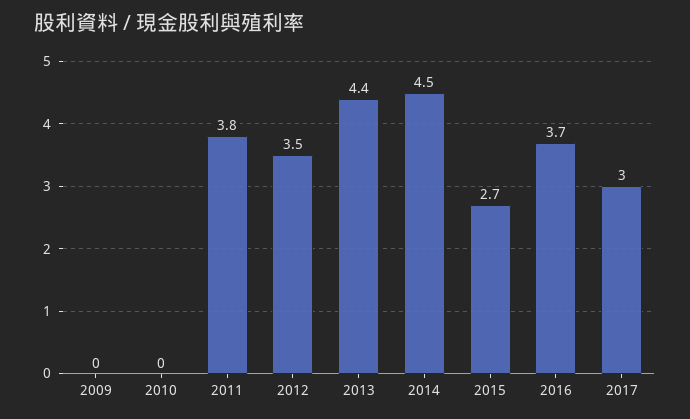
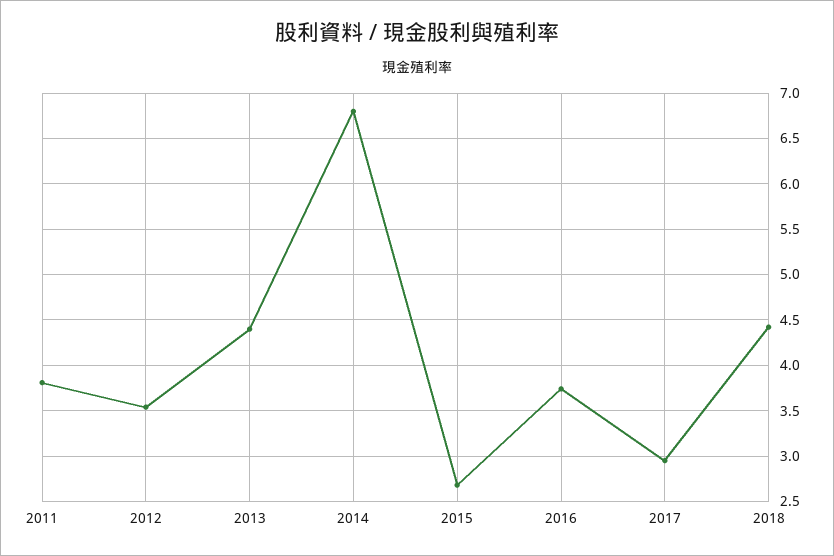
2009: 0 -> none
2010: 0 -> none
2014: 4.5 -> 6.8
2018: none -> 4.4

